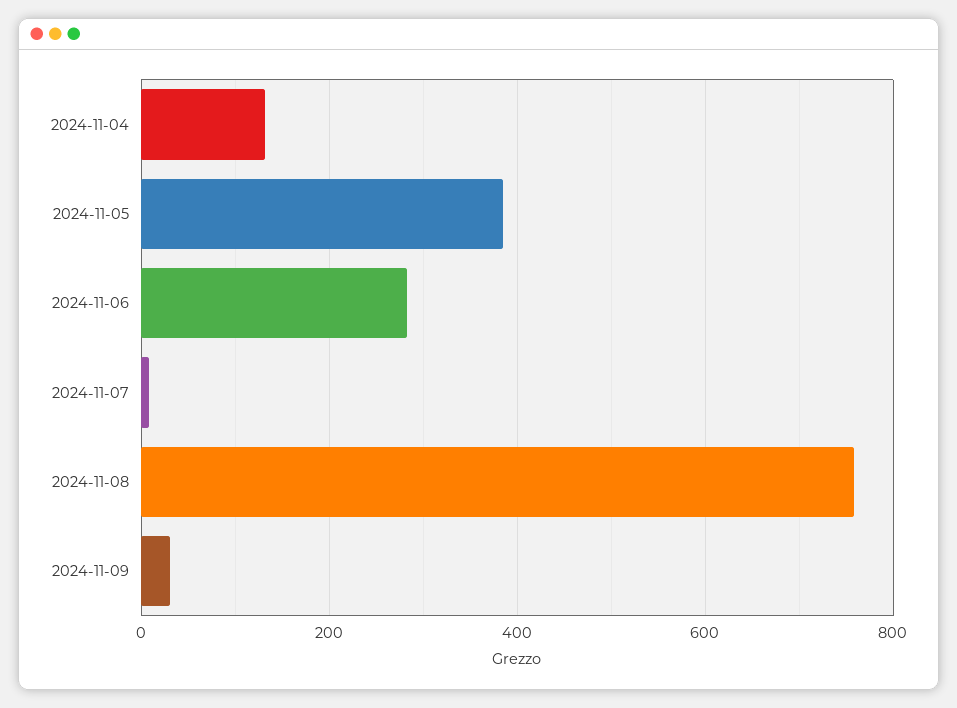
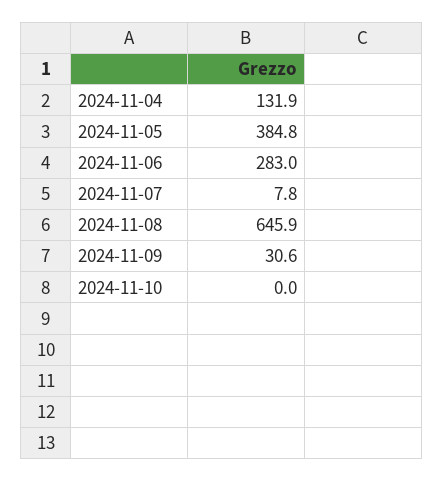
2024-11-08: 760 -> 645.9
2024-11-10: none -> 0

